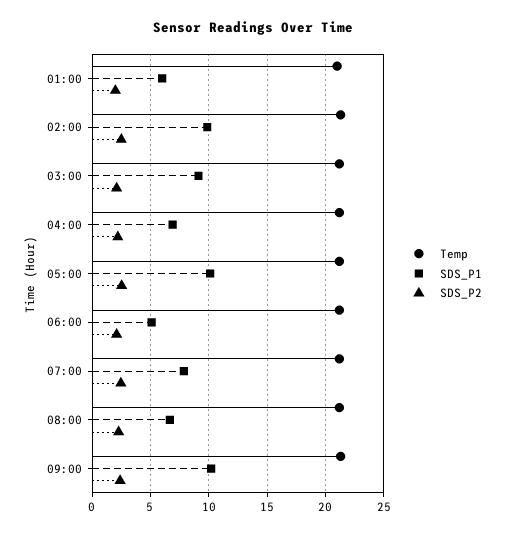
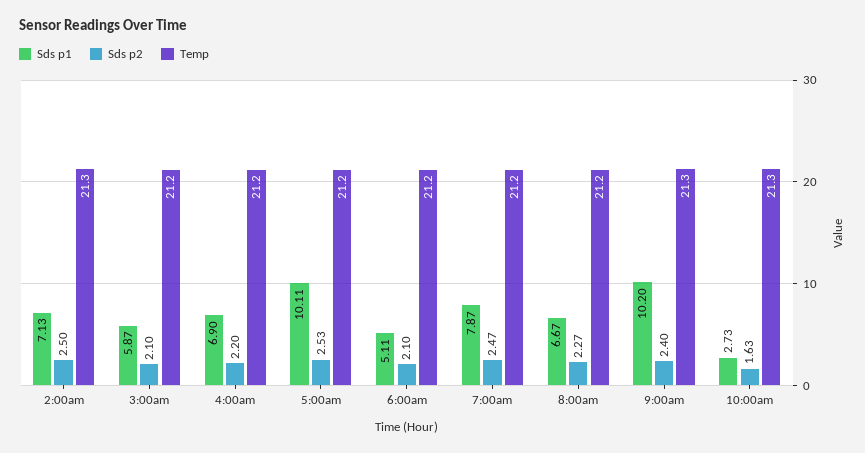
Temp, 01:00: 21 -> none
SDS_P1, 01:00: 6 -> none
SDS_P2, 01:00: 2 -> none
SDS_P1, 02:00: 10 -> 7.13
SDS_P1, 03:00: 9 -> 5.87
SDS_P1, 10:00am: none -> 2.73
SDS_P2, 10:00am: none -> 1.63
Temp, 10:00am: none -> 21.3

